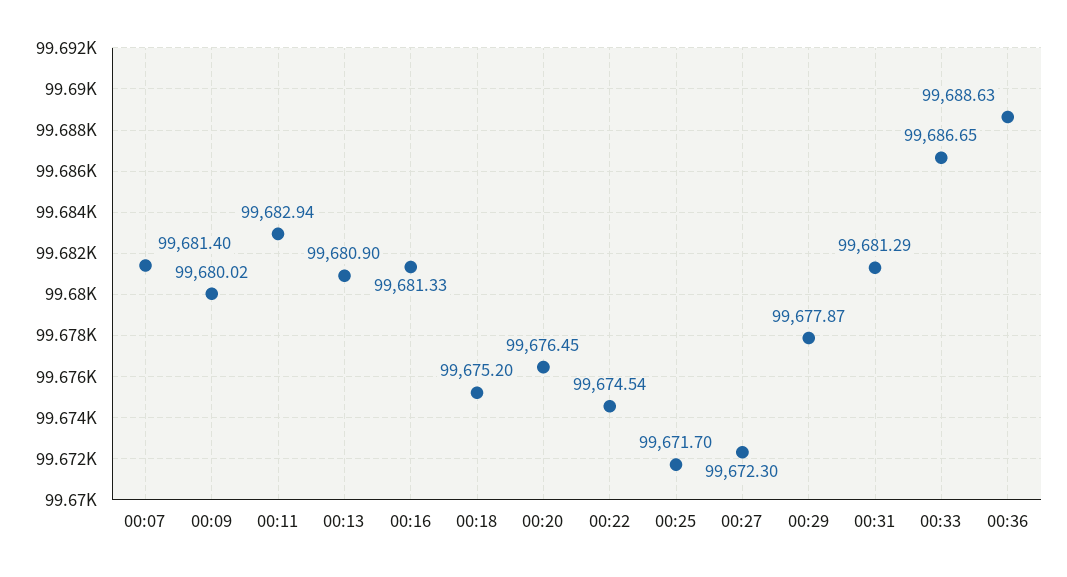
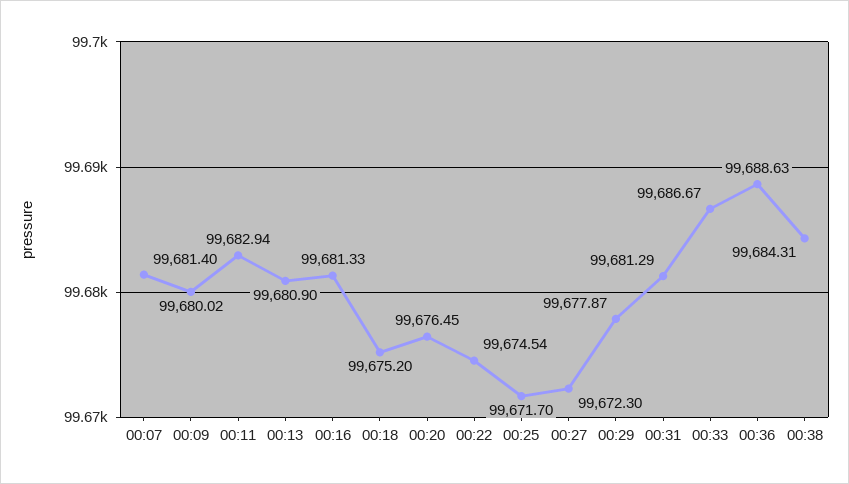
00:33: 99686.65 -> 99686.67
00:38: none -> 99684.31

